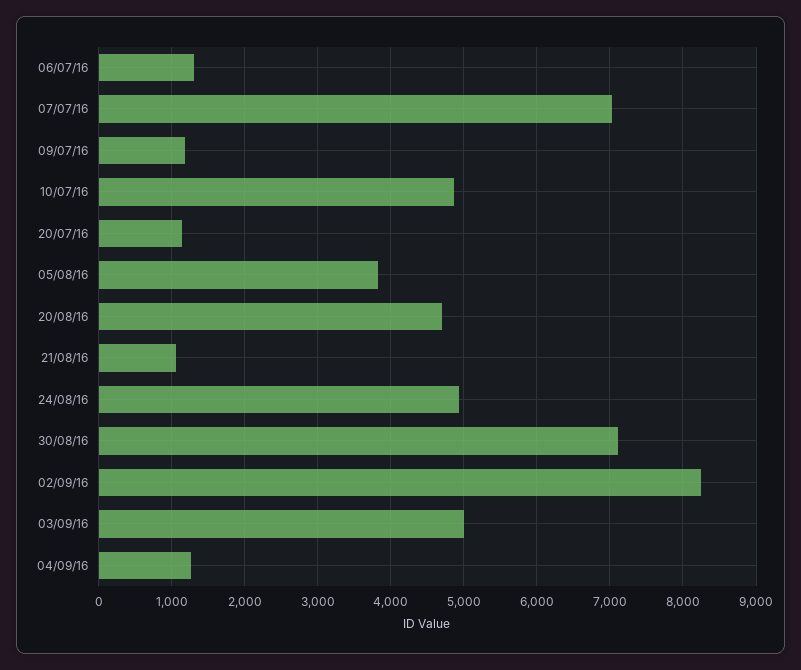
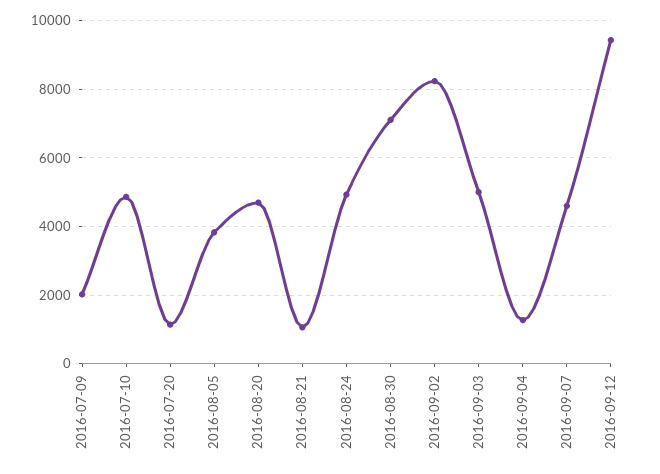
06/07/16: 1300 -> none
07/07/16: 7000 -> none
09/07/16: 1200 -> 2000
2016-09-07: none -> 4600
2016-09-12: none -> 9400

